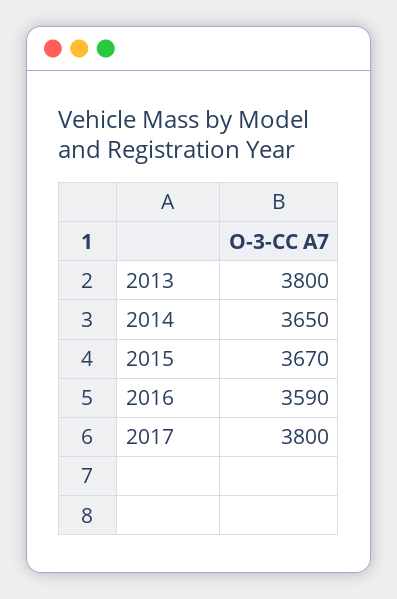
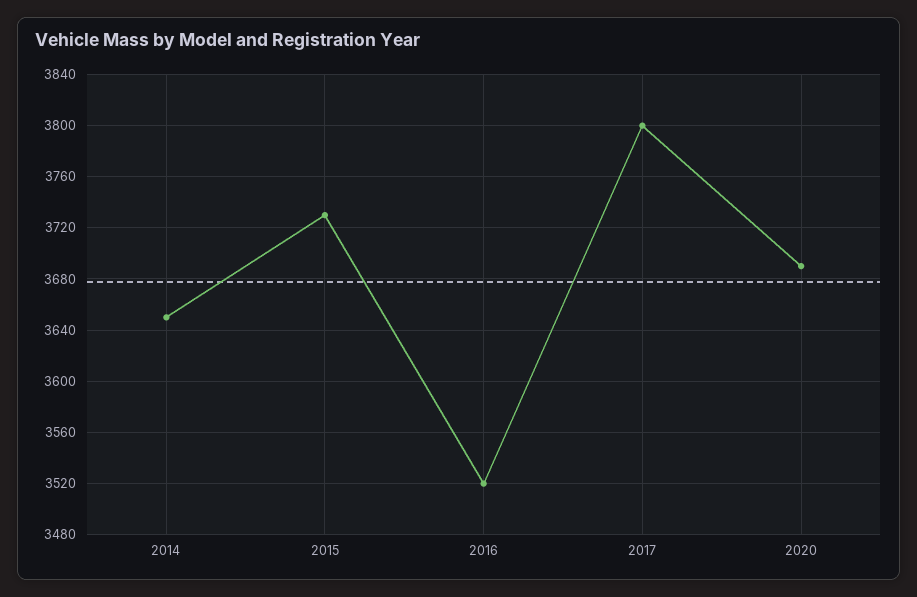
2013: 3800 -> none
2015: 3670 -> 3730
2016: 3590 -> 3520
2020: none -> 3690

